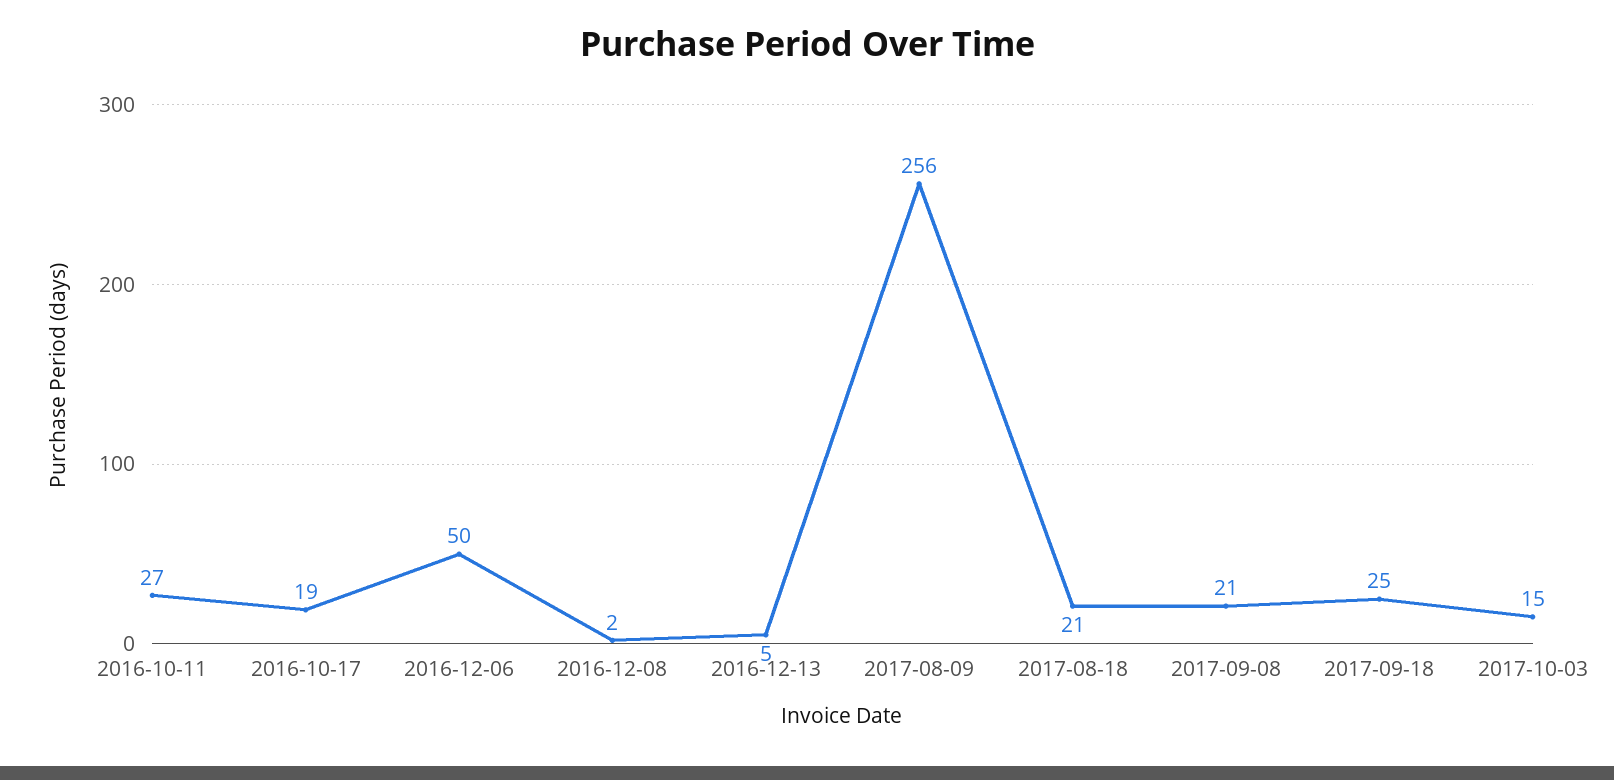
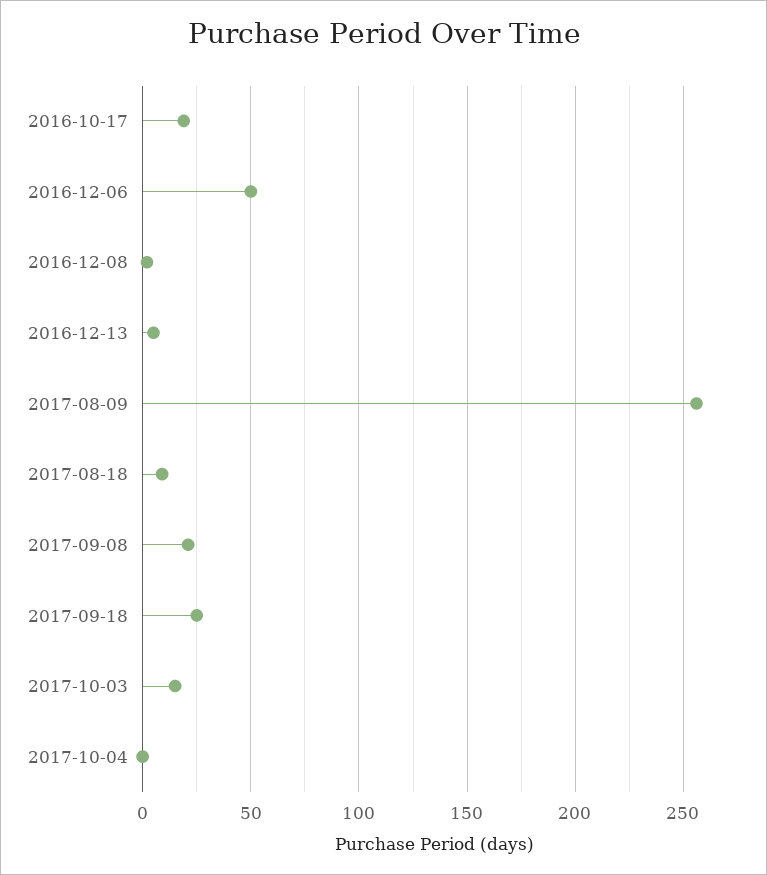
2016-10-11: 27 -> none
2017-08-18: 21 -> 10
2017-10-04: none -> 0

